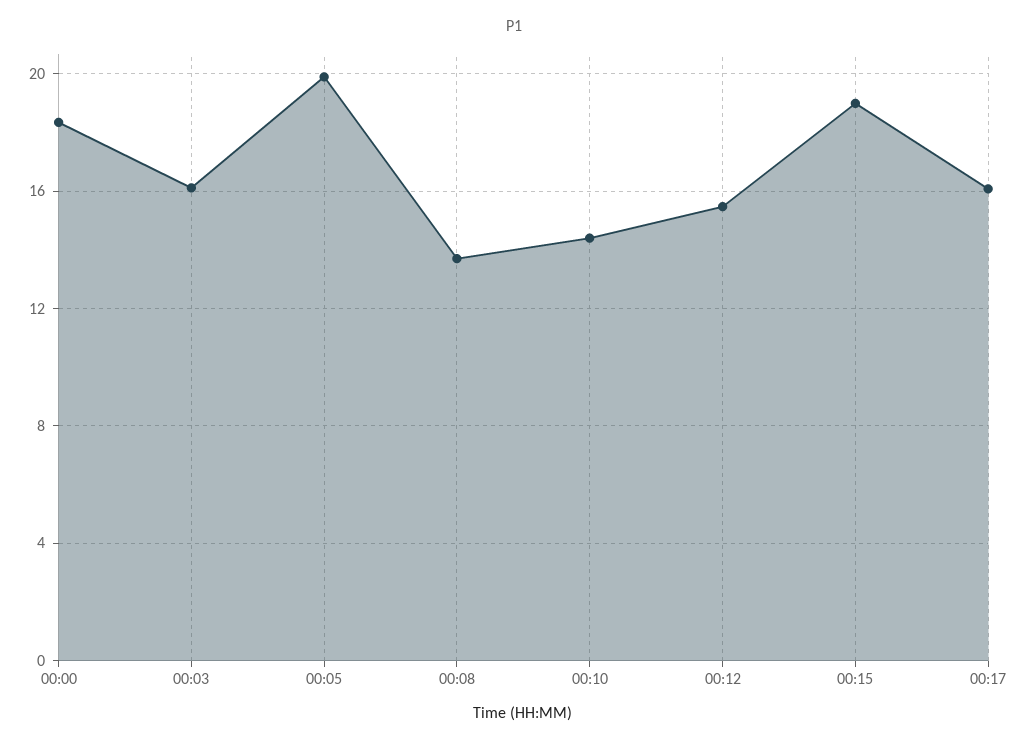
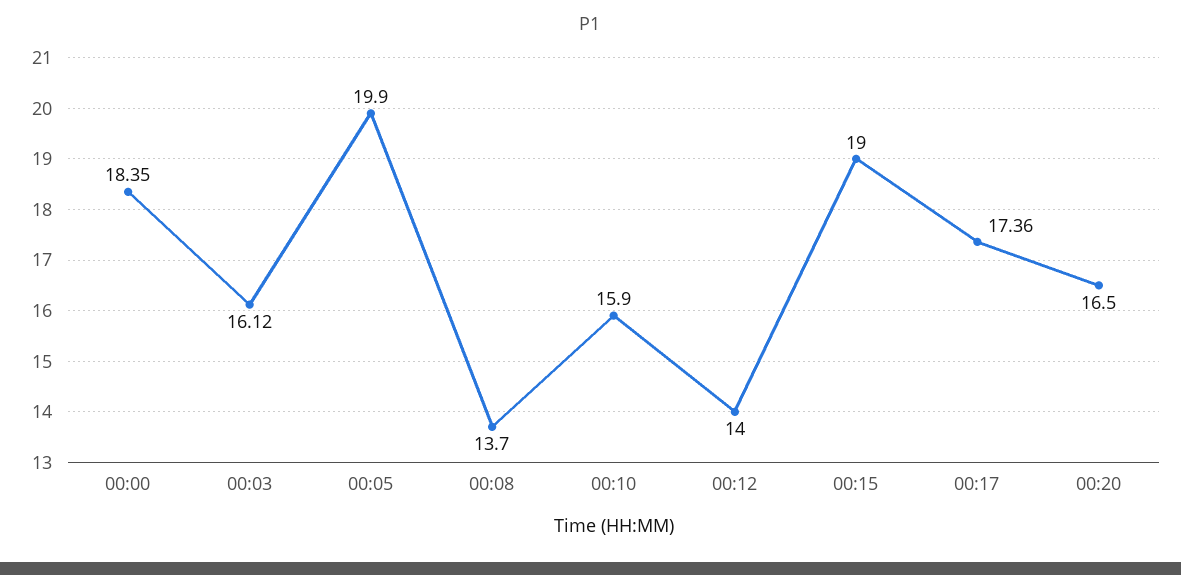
00:10: 14.5 -> 15.9
00:12: 15.5 -> 14
00:17: 16 -> 17.36
00:20: none -> 16.5

